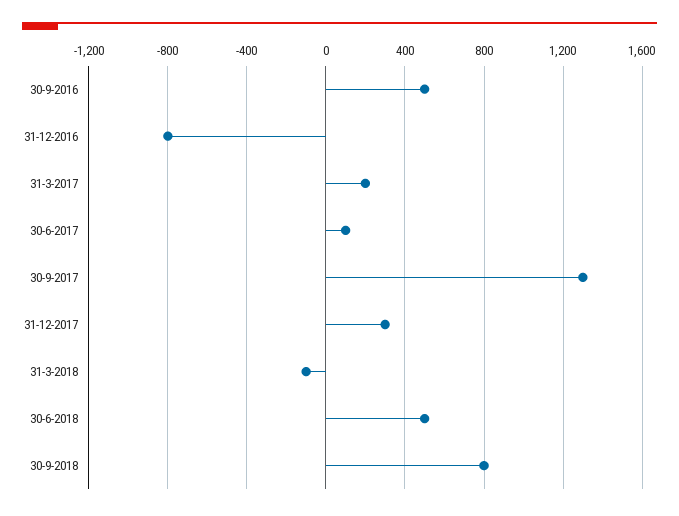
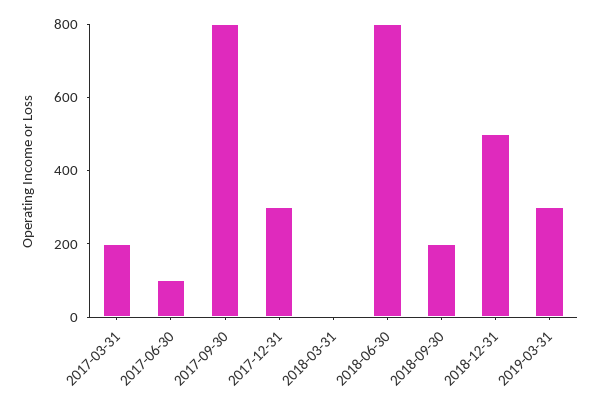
30-9-2016: 500 -> none
31-12-2016: -800 -> none
30-9-2017: 1300 -> 800
31-3-2018: -100 -> 0
30-6-2018: 500 -> 800
30-9-2018: 800 -> 200
2018-12-31: none -> 500
2019-03-31: none -> 300

